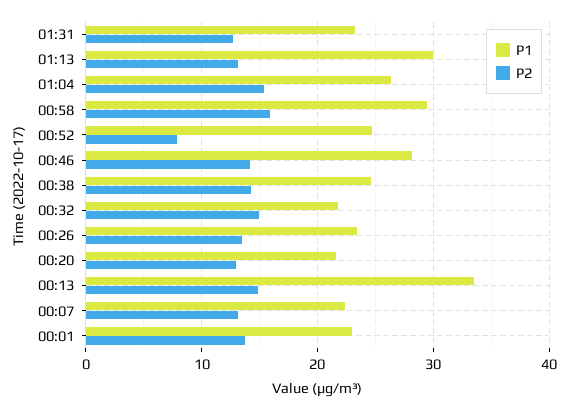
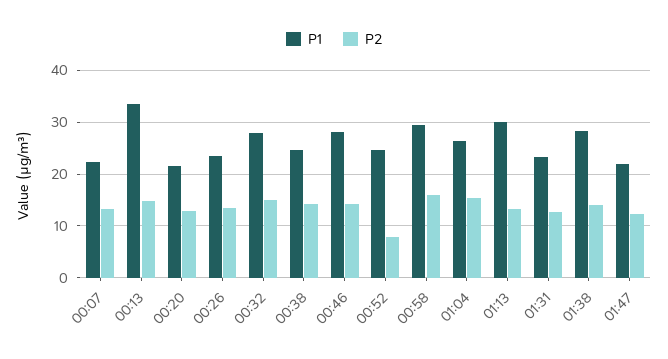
P1, 00:32: 22 -> 28
P1, 00:01: 23 -> none
P2, 00:01: 14 -> none
P1, 01:38: none -> 28
P2, 01:38: none -> 14
P1, 01:47: none -> 22
P2, 01:47: none -> 12

